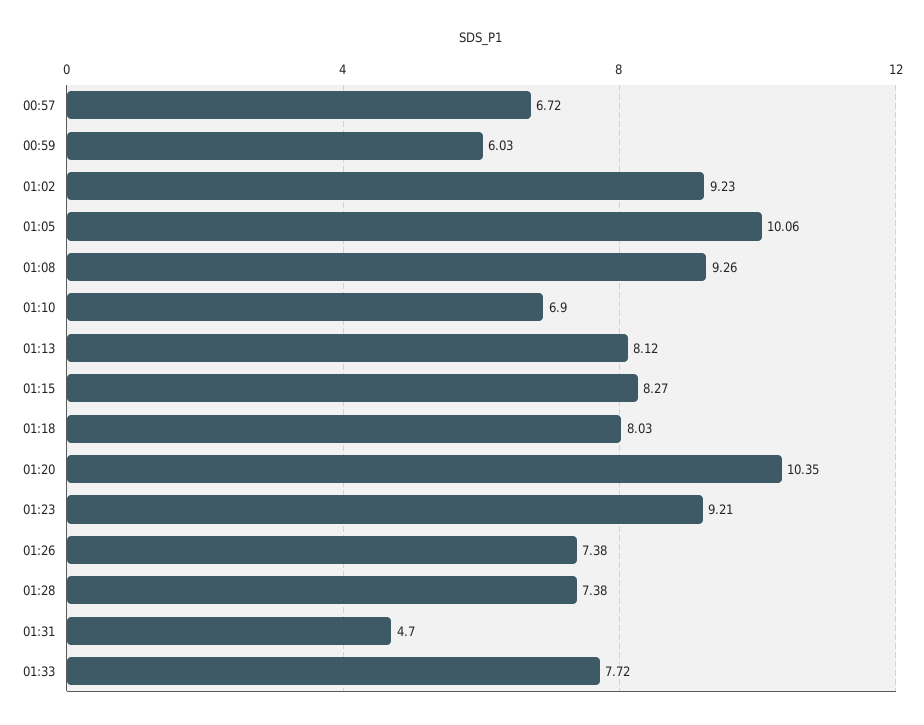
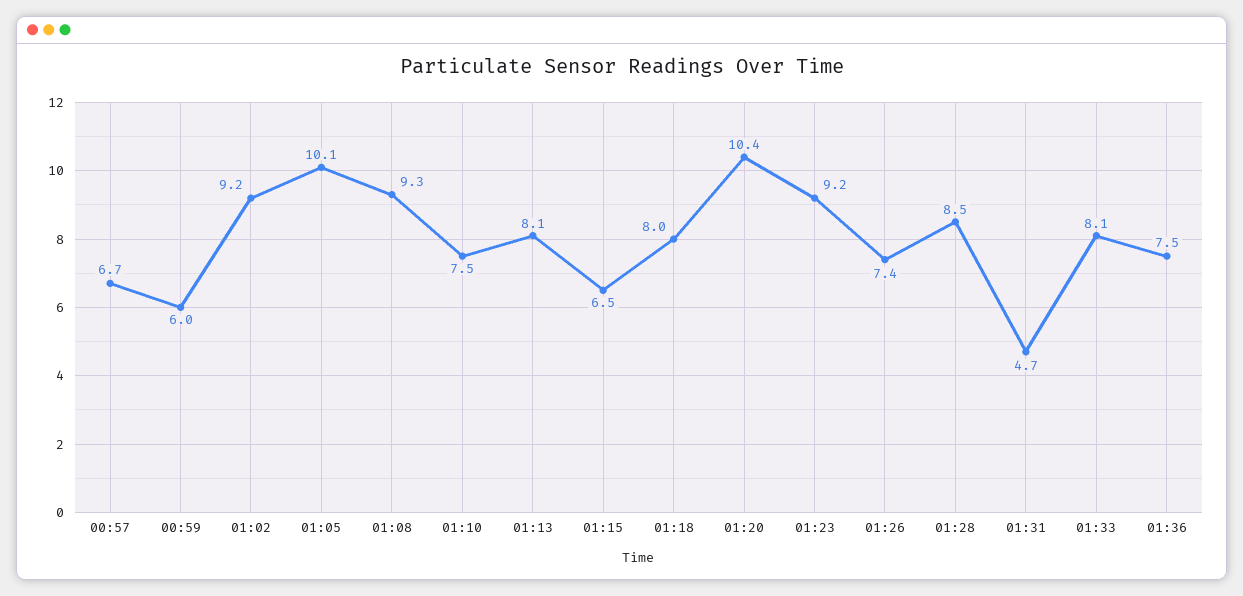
01:10: 6.9 -> 7.5
01:15: 8.27 -> 6.5
01:28: 7.38 -> 8.5
01:33: 7.72 -> 8.1
01:36: none -> 7.5

